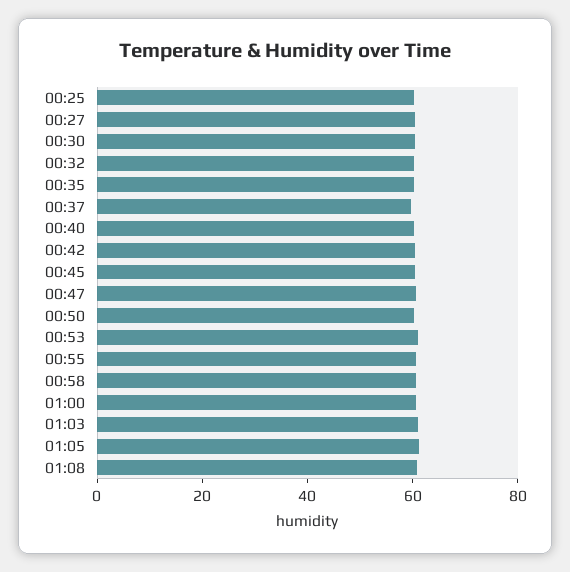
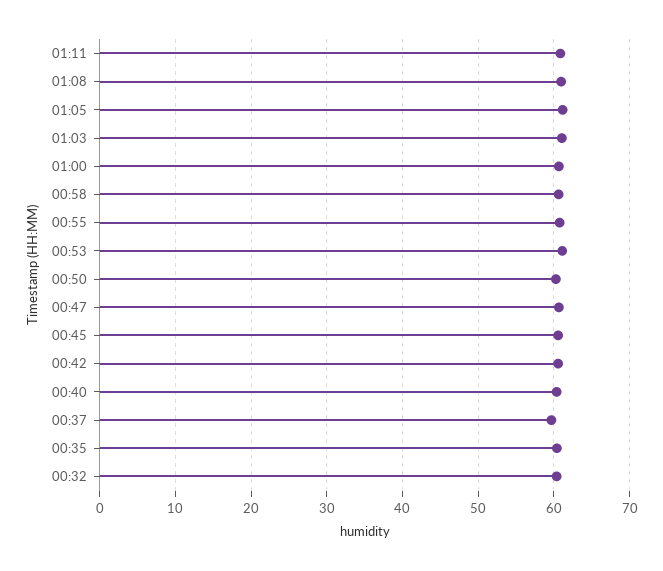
00:25: 60 -> none
00:27: 60 -> none
00:30: 60 -> none
01:11: none -> 61

